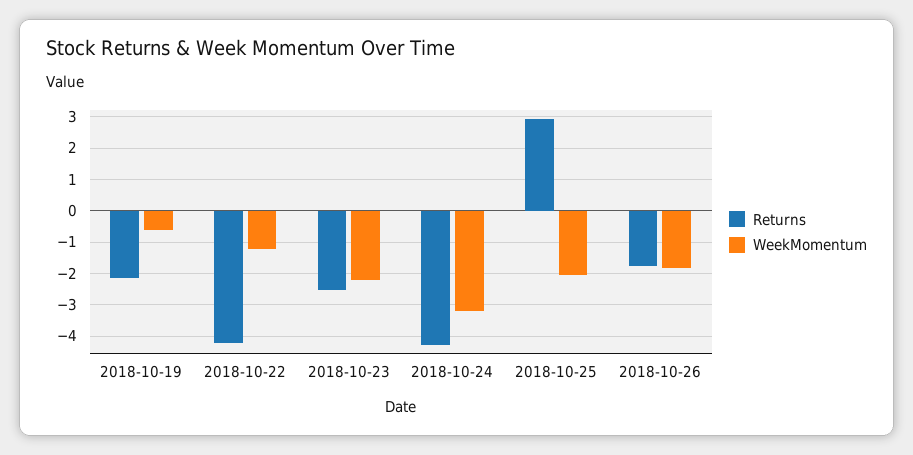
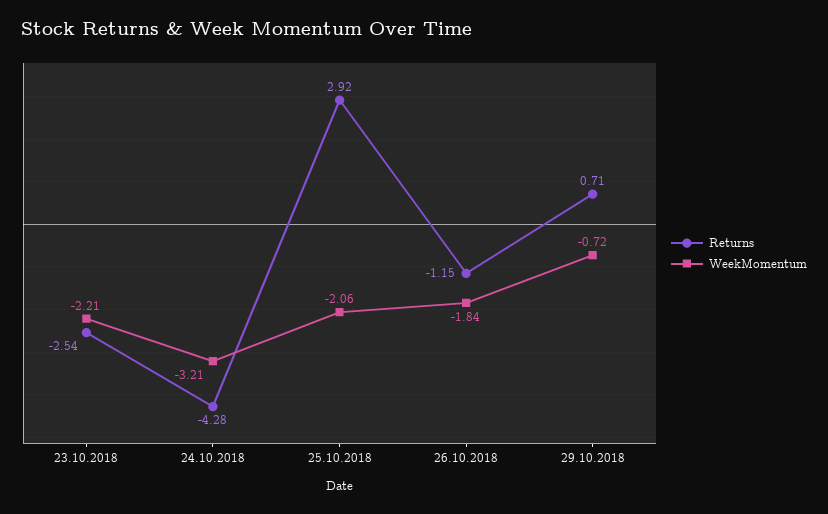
Returns, 2018-10-19: -2.2 -> none
WeekMomentum, 2018-10-19: -0.6 -> none
Returns, 2018-10-22: -4.2 -> none
WeekMomentum, 2018-10-22: -1.2 -> none
Returns, 2018-10-26: -1.8 -> -1.15
Returns, 29.10.2018: none -> 0.71
WeekMomentum, 29.10.2018: none -> -0.72

